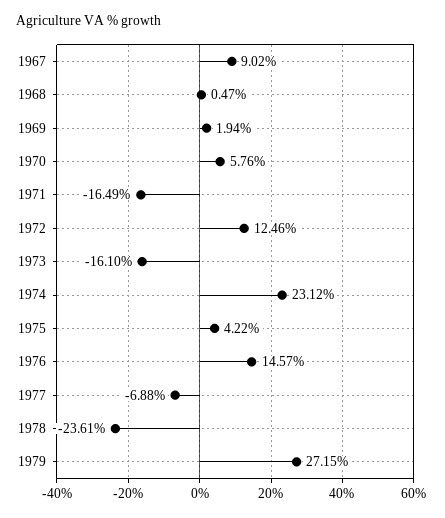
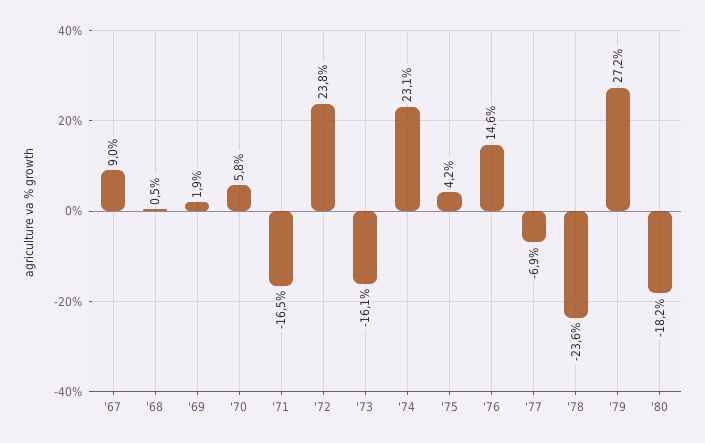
1972: 12.46 -> 23.8
'80: none -> -18.2

